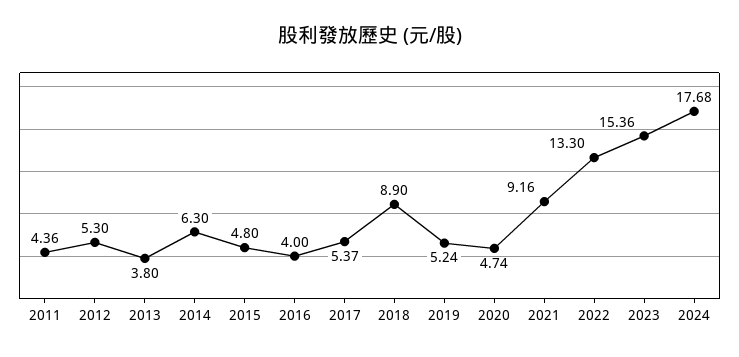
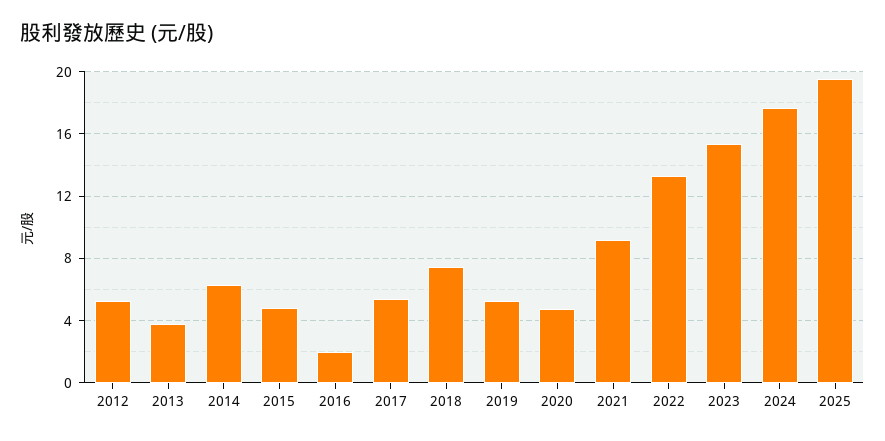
2011: 4.36 -> none
2016: 4 -> 2
2018: 8.9 -> 7.5
2025: none -> 19.5

